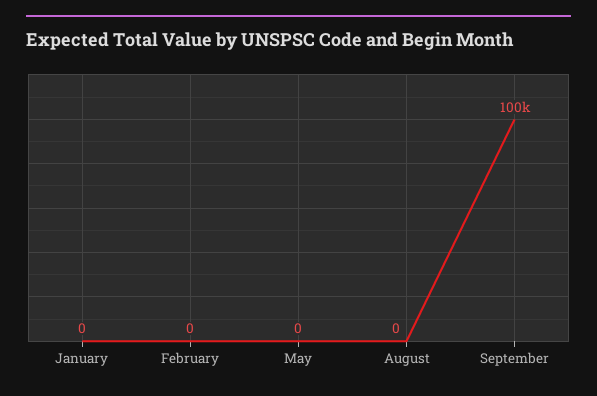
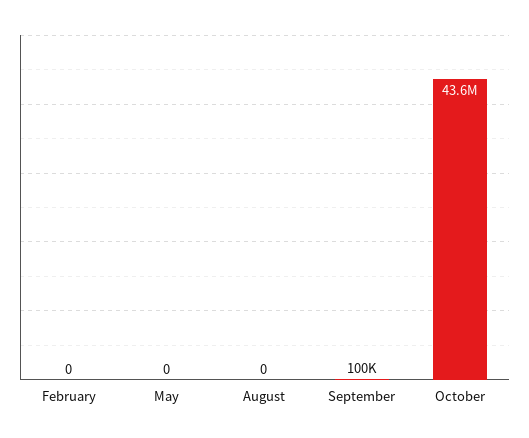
January: 0 -> none
October: none -> 43600000

